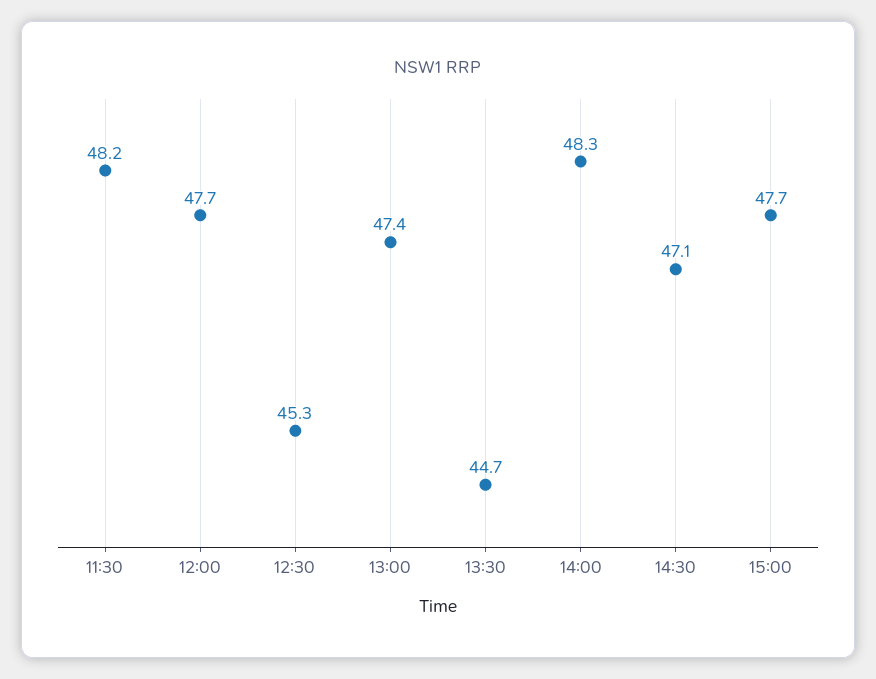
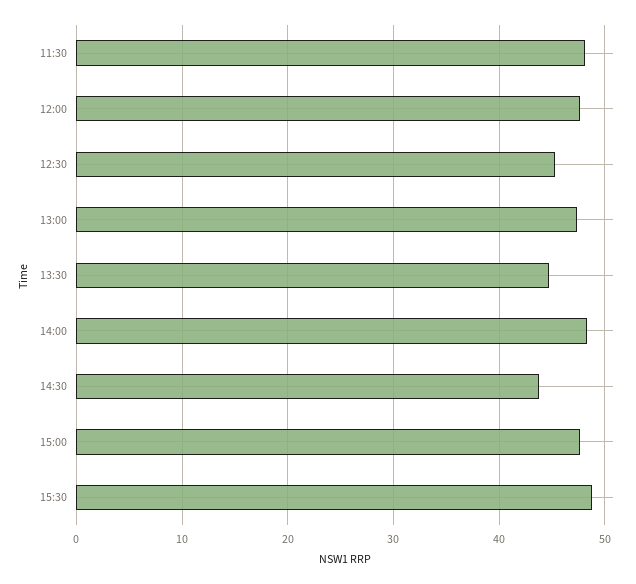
14:30: 47.1 -> 44
15:30: none -> 49

